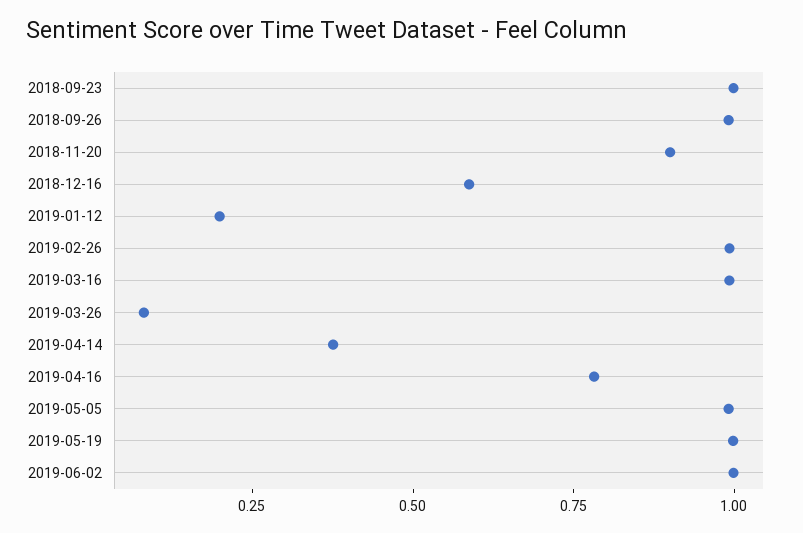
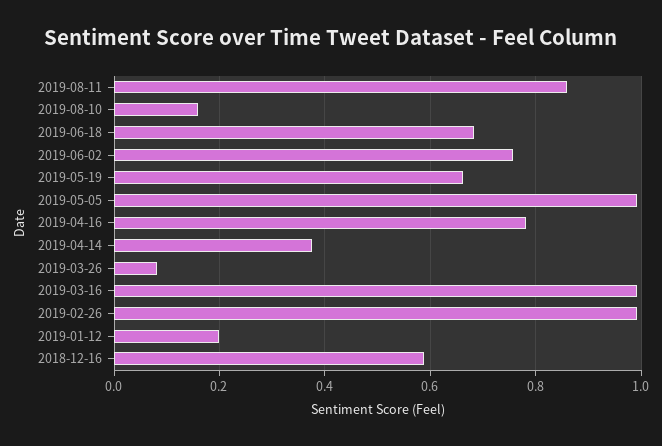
2018-09-23: 1 -> none
2018-09-26: 1 -> none
2018-11-20: 0.9 -> none
2019-05-19: 1 -> 0.66
2019-06-02: 1 -> 0.76
2019-08-11: none -> 0.86
2019-08-10: none -> 0.16
2019-06-18: none -> 0.68

